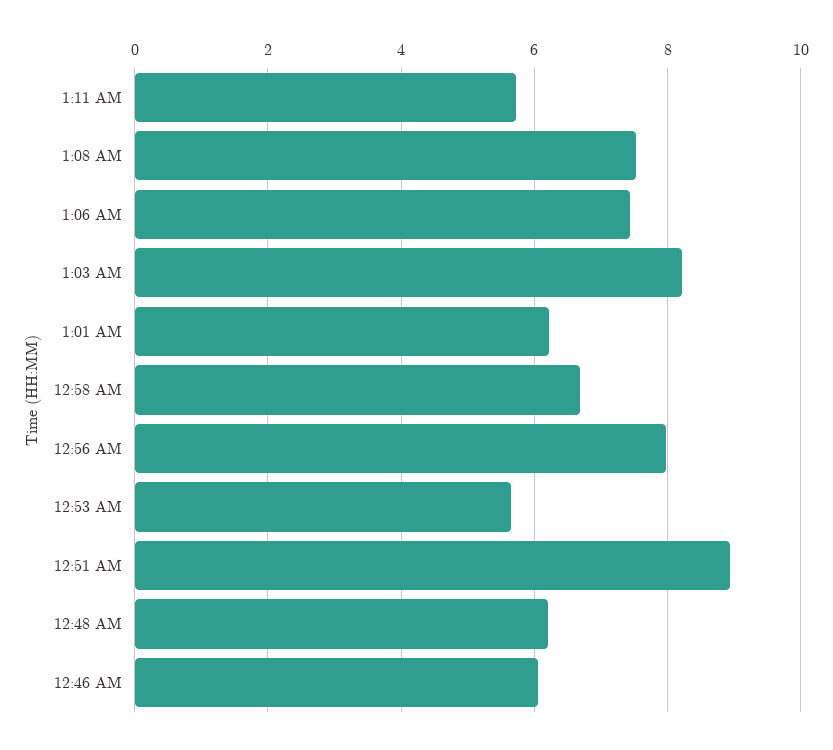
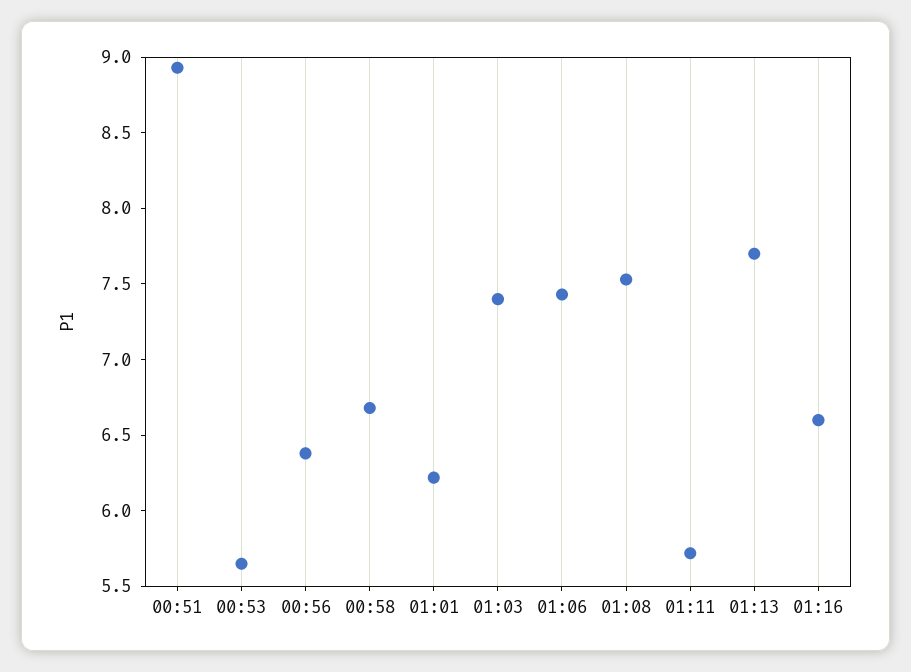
1:03 AM: 8.2 -> 7.4
12:56 AM: 8 -> 6.4
12:48 AM: 6.2 -> none
12:46 AM: 6 -> none
01:13: none -> 7.7
01:16: none -> 6.6

